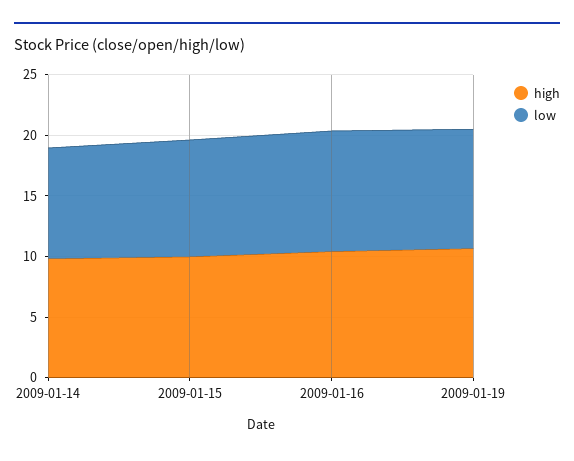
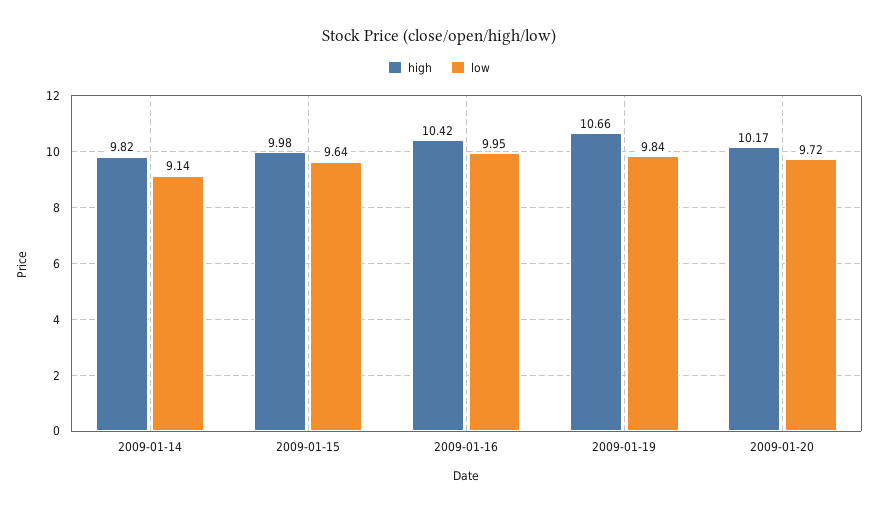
high, 2009-01-20: none -> 10.17
low, 2009-01-20: none -> 9.72

